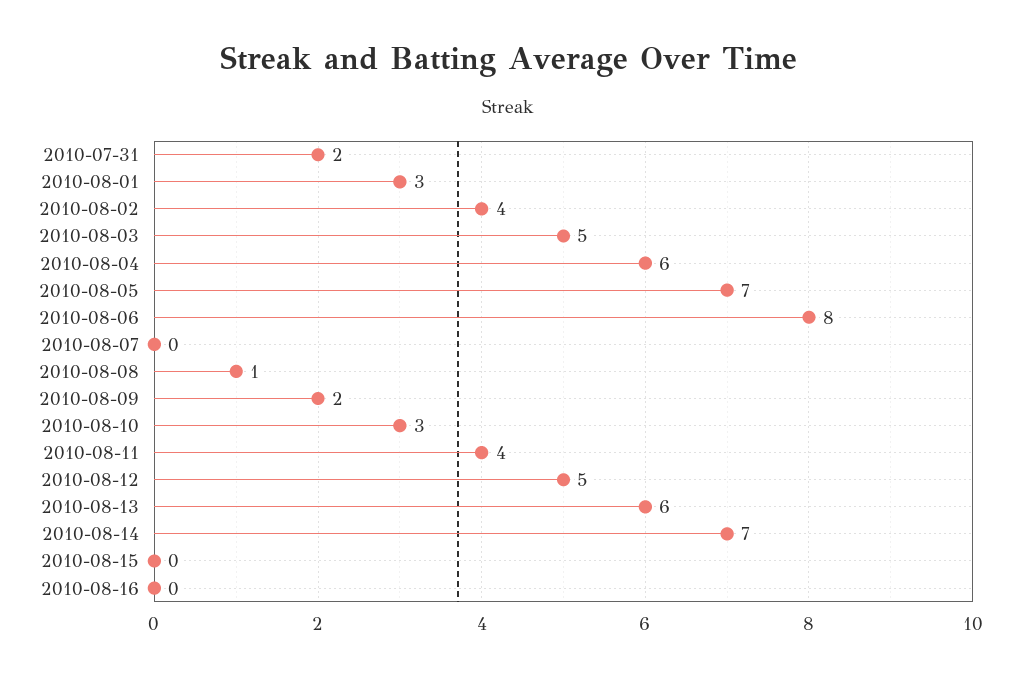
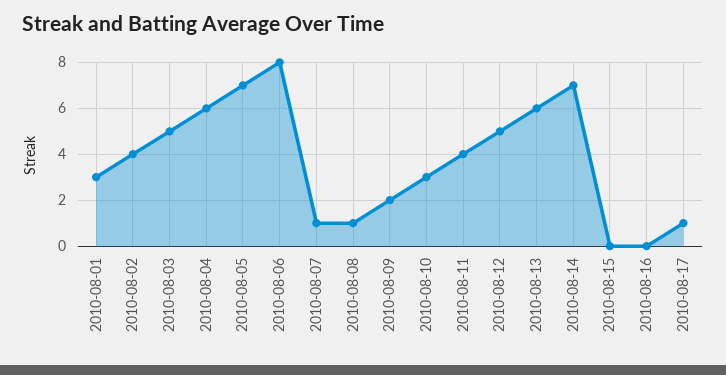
2010-07-31: 2 -> none
2010-08-07: 0 -> 1
2010-08-17: none -> 1

